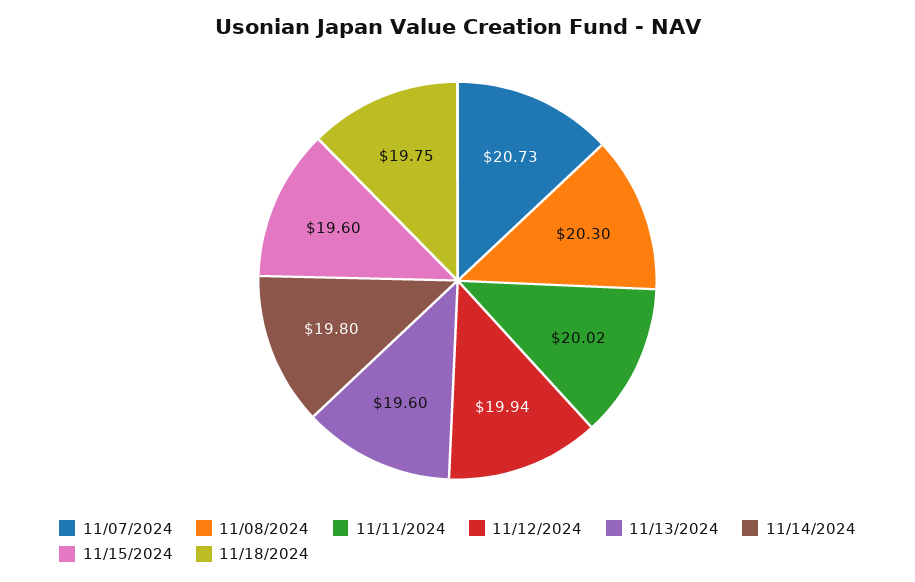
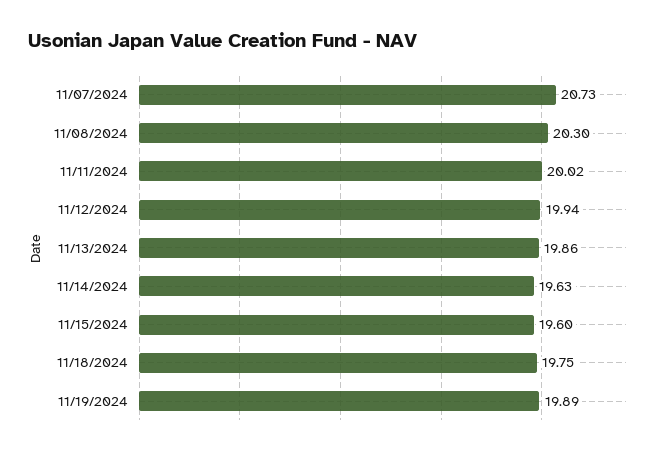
11/13/2024: 19.6 -> 19.86
11/14/2024: 19.8 -> 19.63
11/19/2024: none -> 19.89

